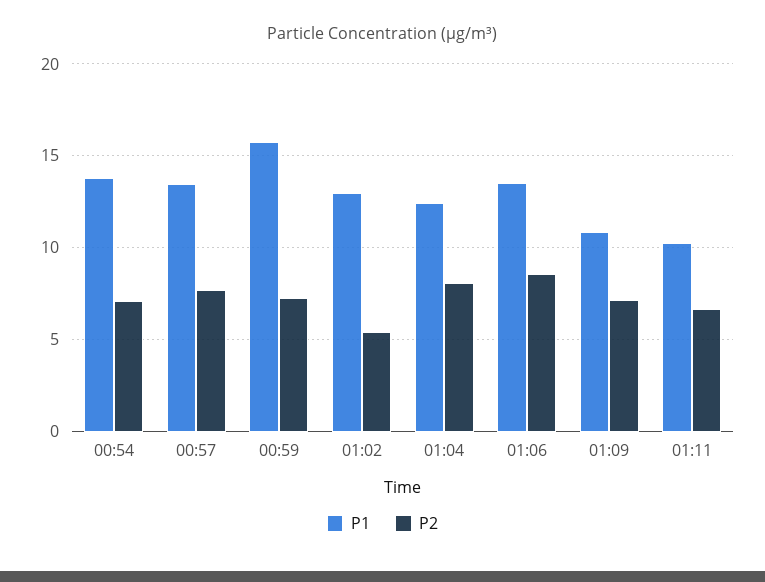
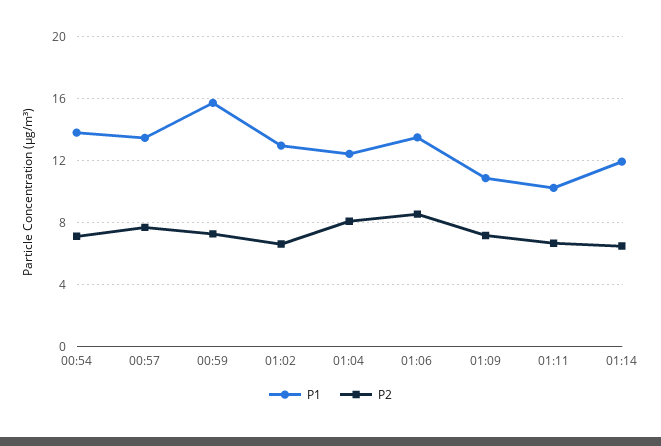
P2, 01:02: 5.5 -> 6.5
P1, 01:14: none -> 12
P2, 01:14: none -> 6.5

